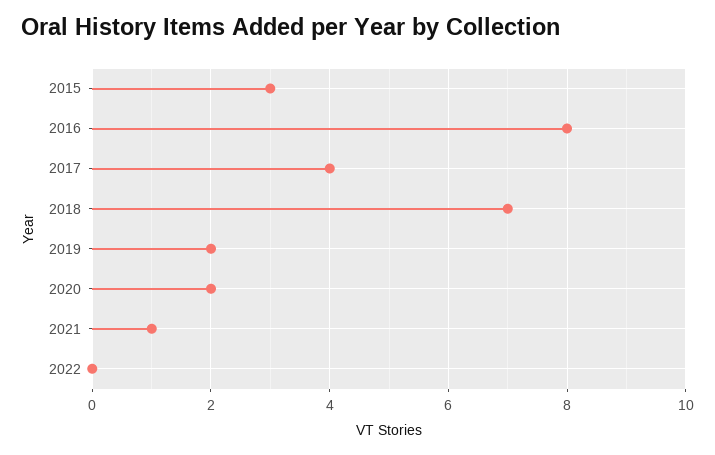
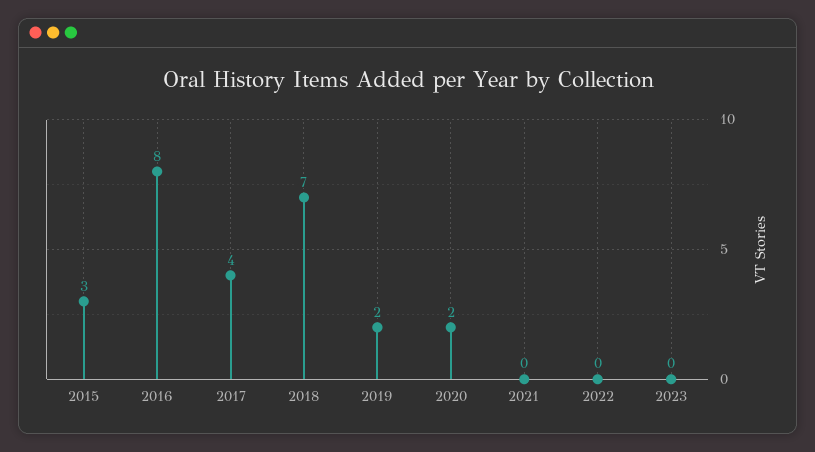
2021: 1 -> 0
2023: none -> 0

